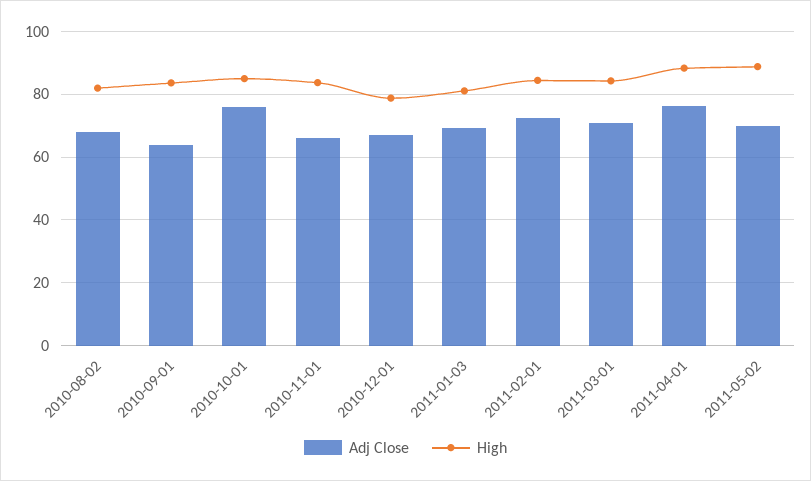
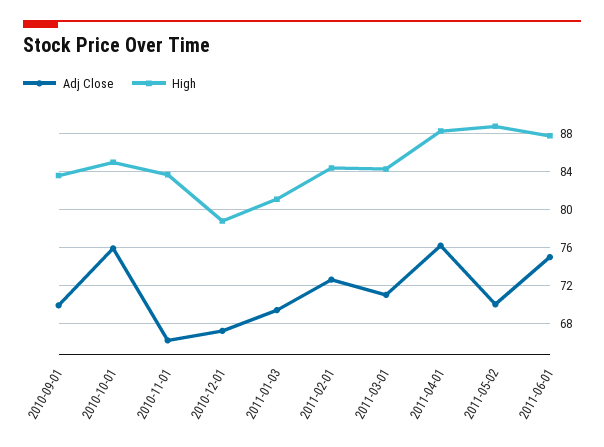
Adj Close, 2010-08-02: 68 -> none
High, 2010-08-02: 82 -> none
Adj Close, 2010-09-01: 64 -> 70
Adj Close, 2011-06-01: none -> 75
High, 2011-06-01: none -> 88

